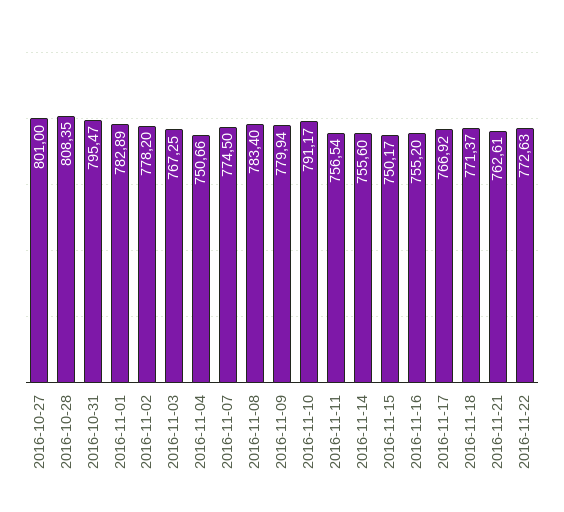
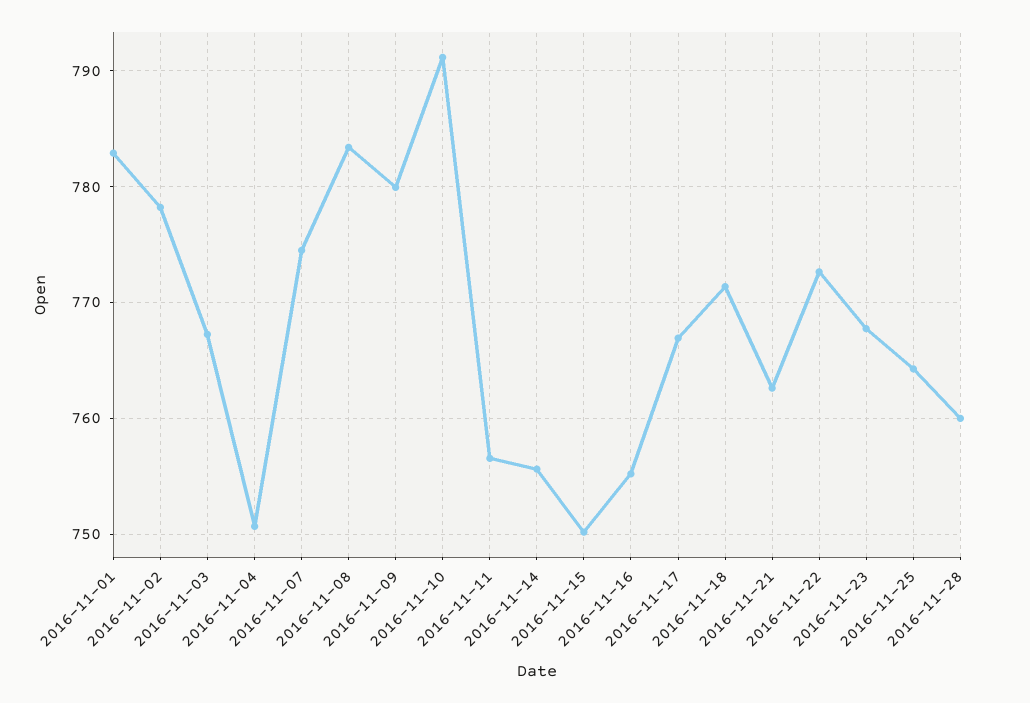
2016-10-27: 801 -> none
2016-10-28: 808.35 -> none
2016-10-31: 795.47 -> none
2016-11-23: none -> 768
2016-11-25: none -> 764
2016-11-28: none -> 760

